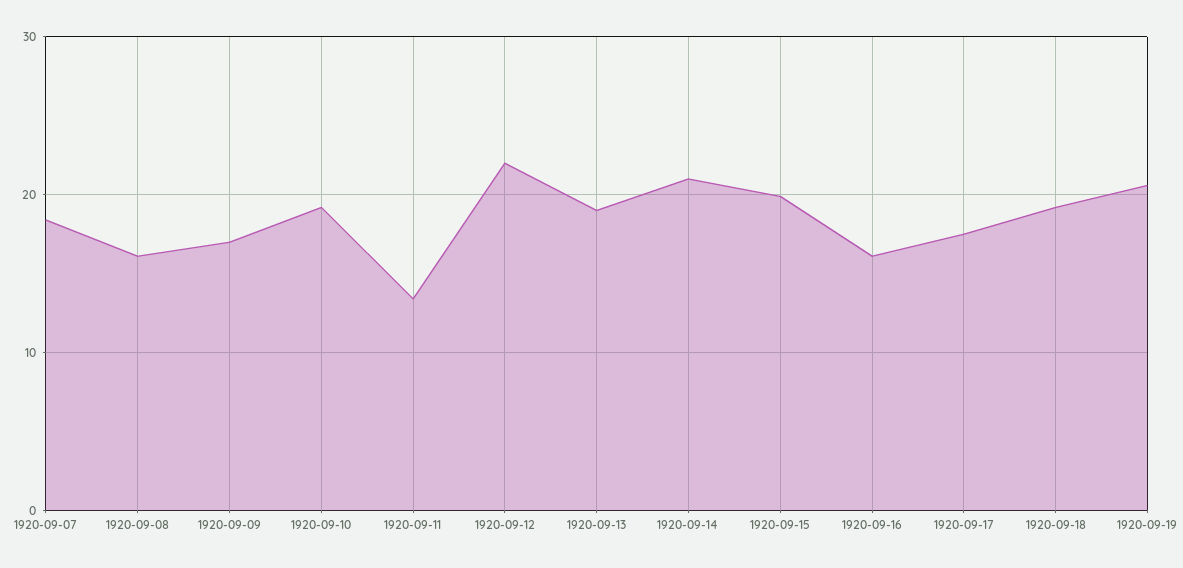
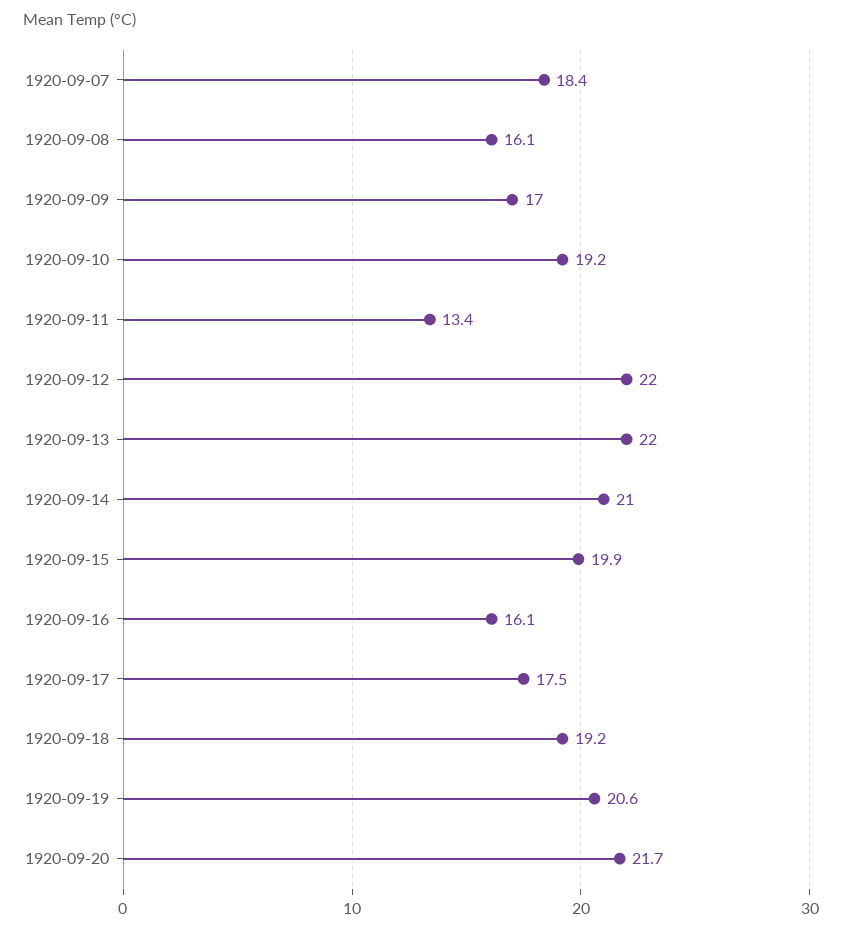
1920-09-13: 19 -> 22
1920-09-20: none -> 21.7

